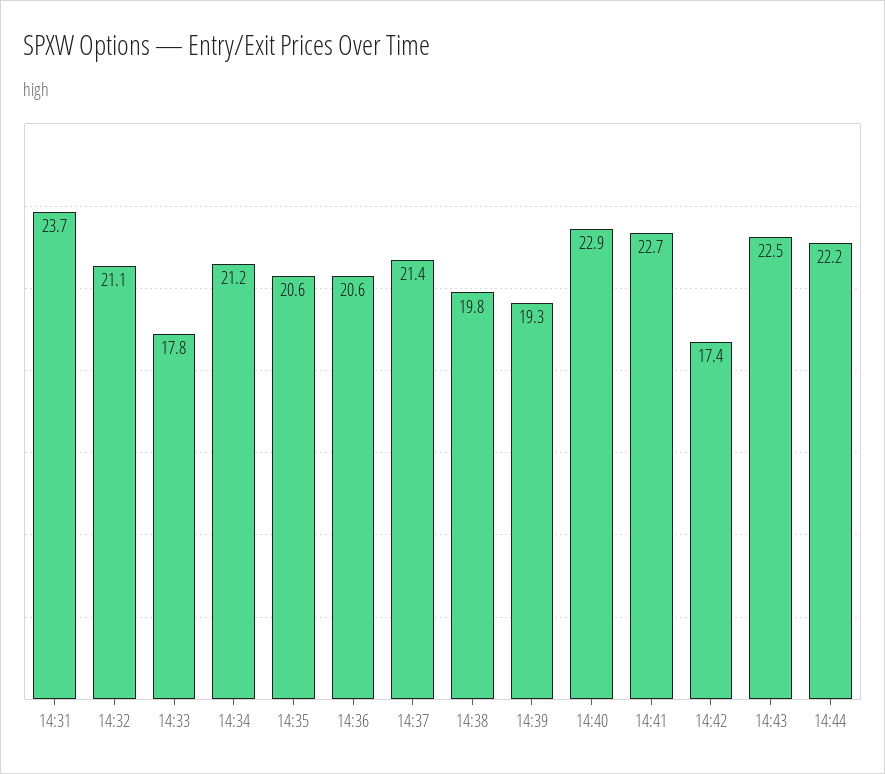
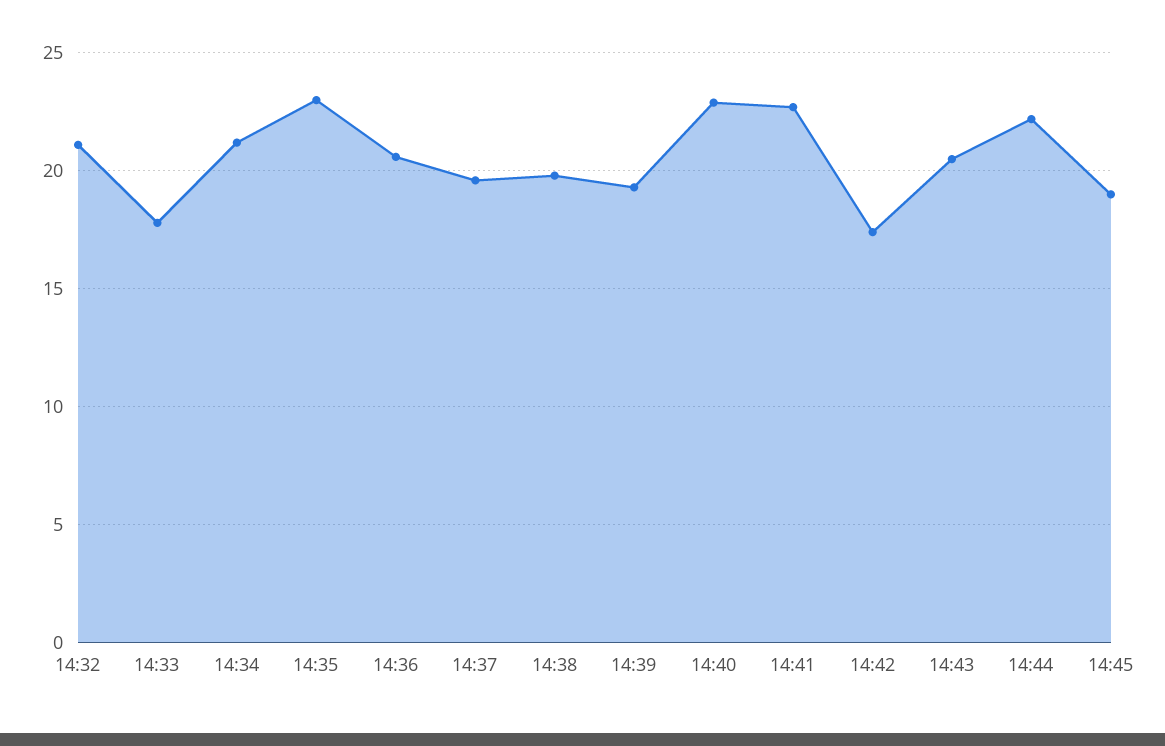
14:31: 23.7 -> none
14:35: 20.6 -> 23
14:37: 21.4 -> 19.5
14:43: 22.5 -> 20.5
14:45: none -> 19

